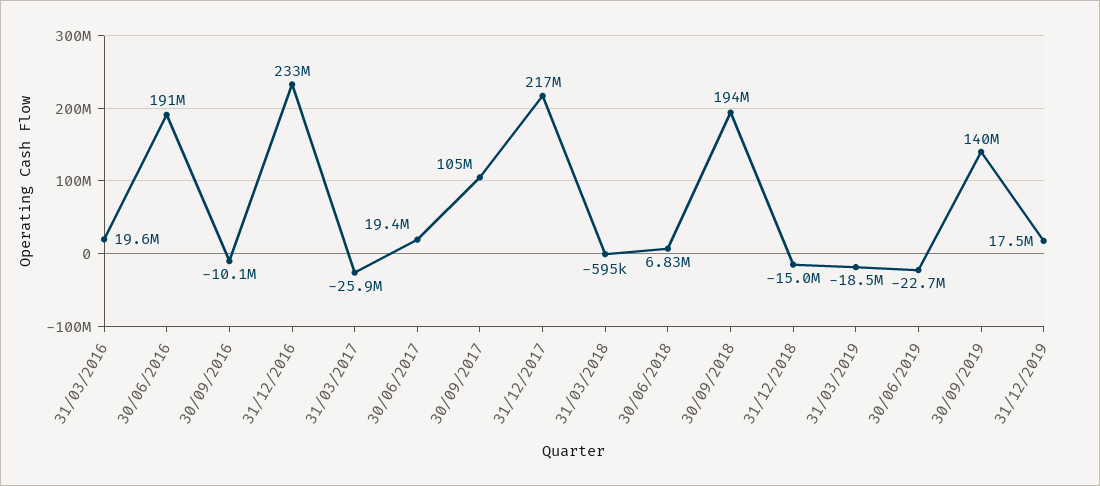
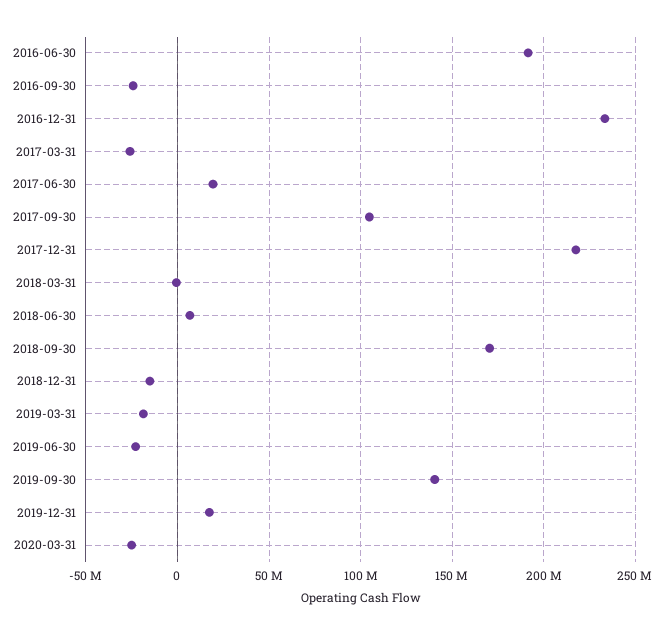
31/03/2016: 19600000 -> none
30/09/2016: -10100000 -> -25000000
30/09/2018: 194000000 -> 170000000
2020-03-31: none -> -25000000

